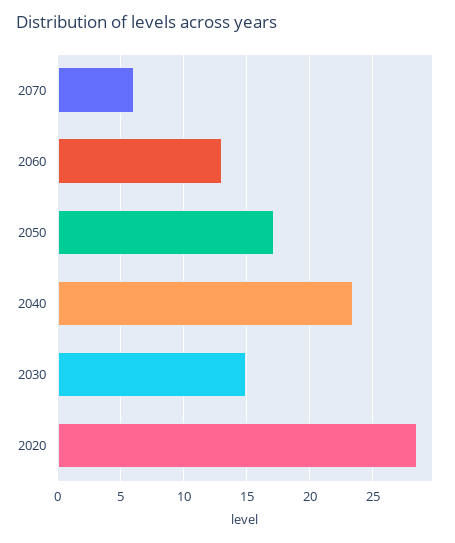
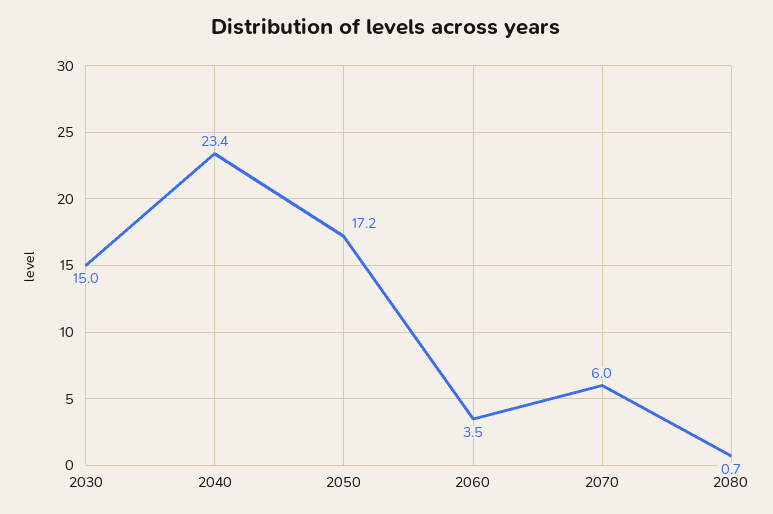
2060: 13 -> 3.5
2020: 28.5 -> none
2080: none -> 0.7

